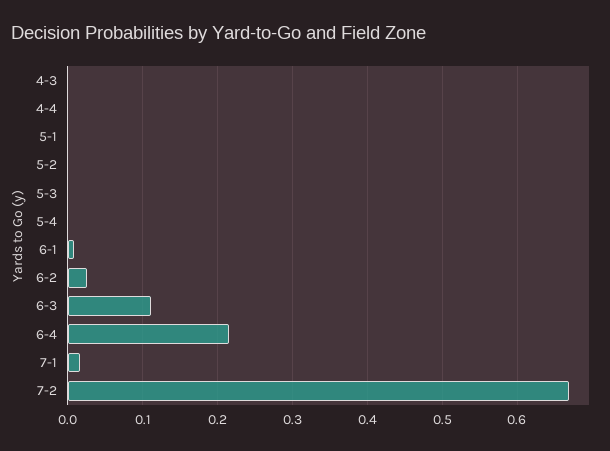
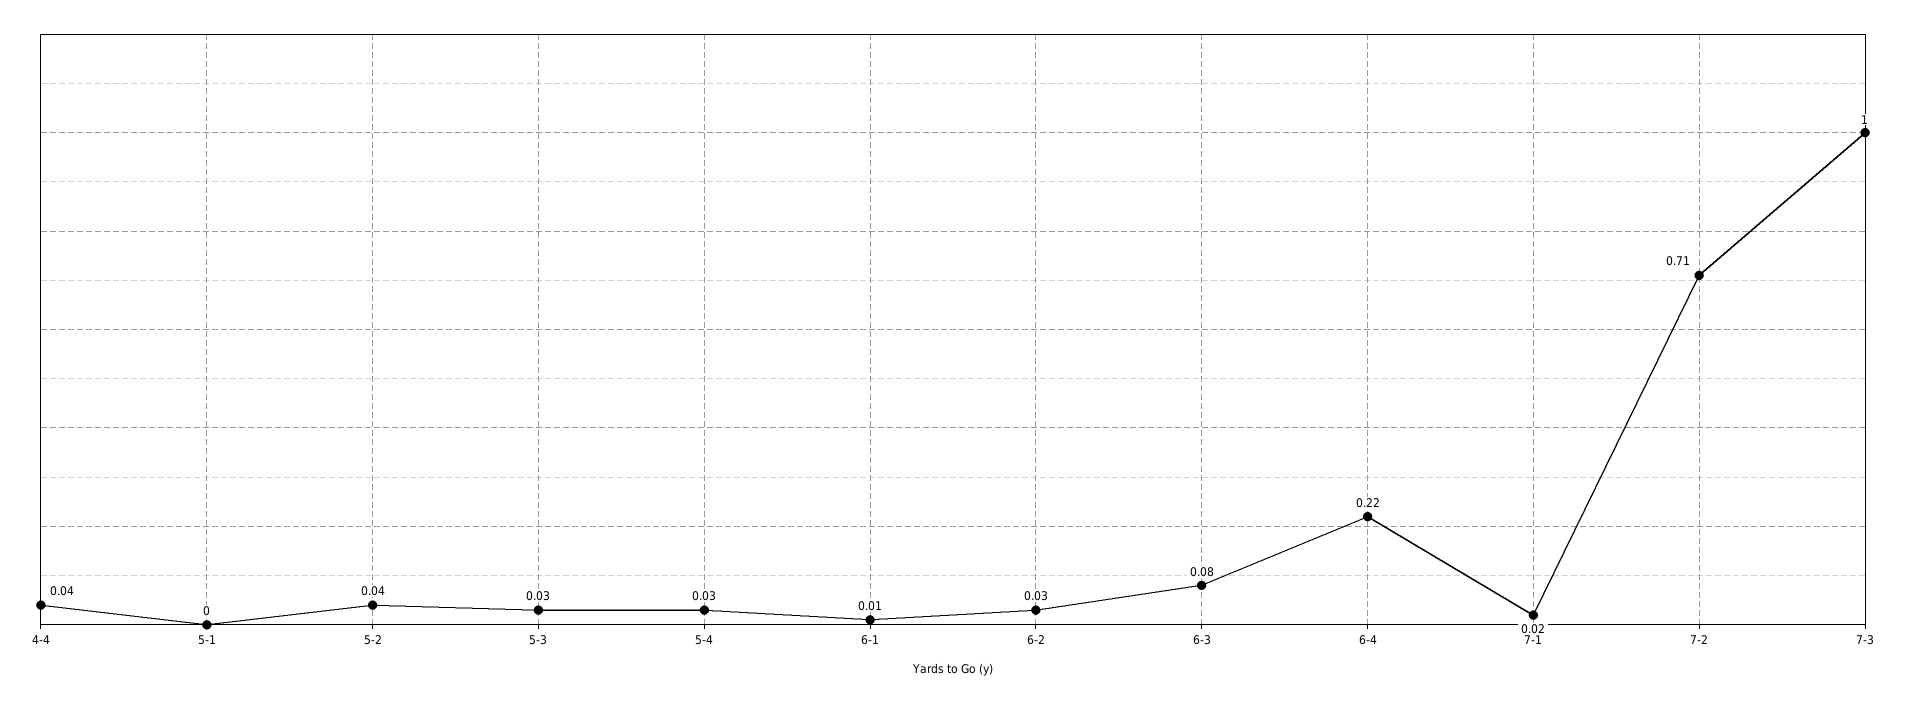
4-3: 0 -> none
4-4: 0 -> 0.04
5-2: 0 -> 0.04
5-3: 0 -> 0.03
5-4: 0 -> 0.03
6-3: 0.11 -> 0.08
7-2: 0.67 -> 0.71
7-3: none -> 1

